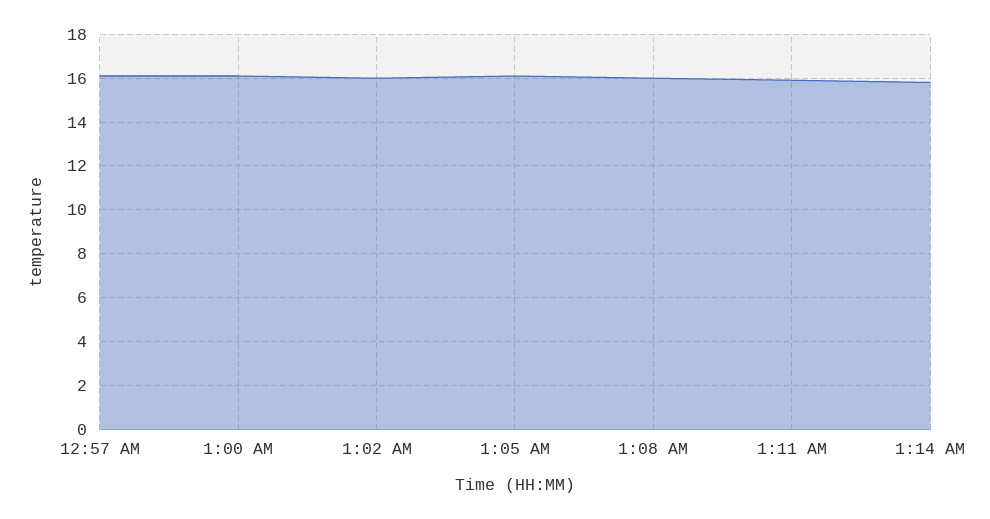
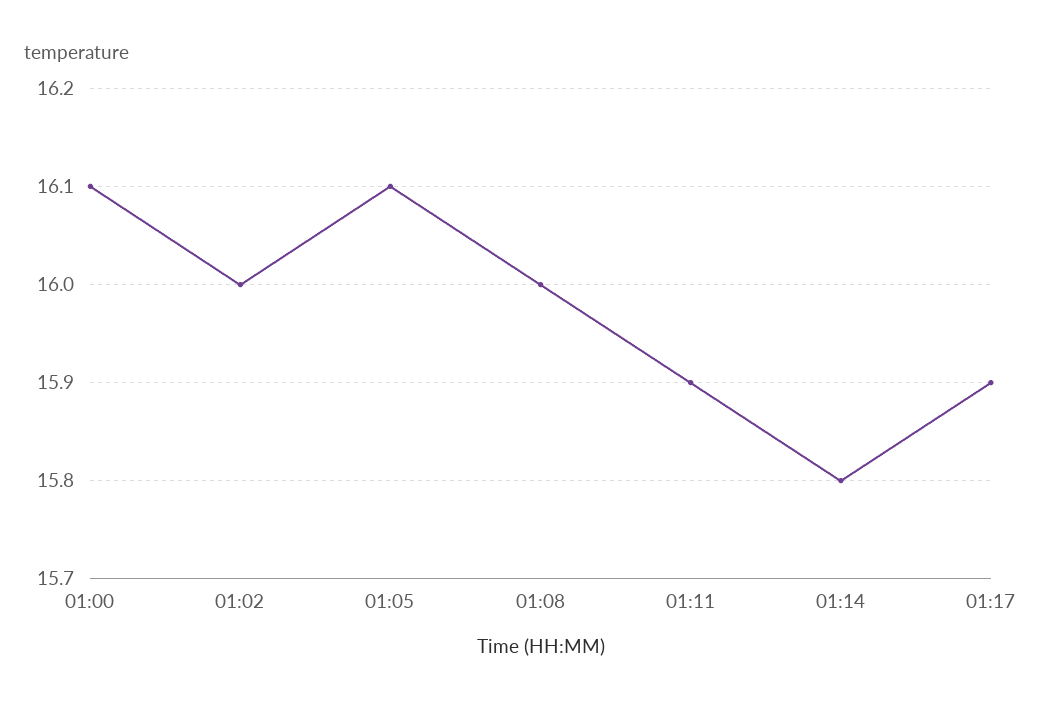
12:57 AM: 16 -> none
01:17: none -> 15.9

